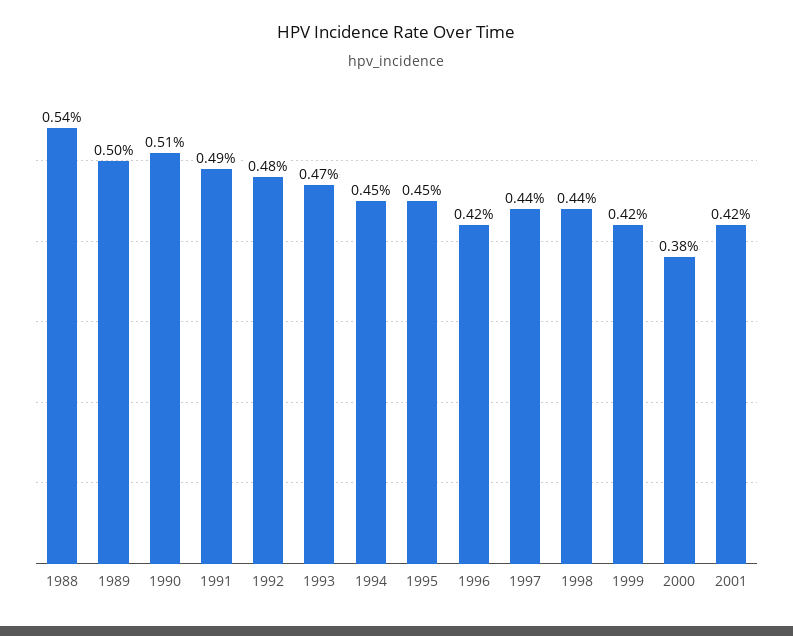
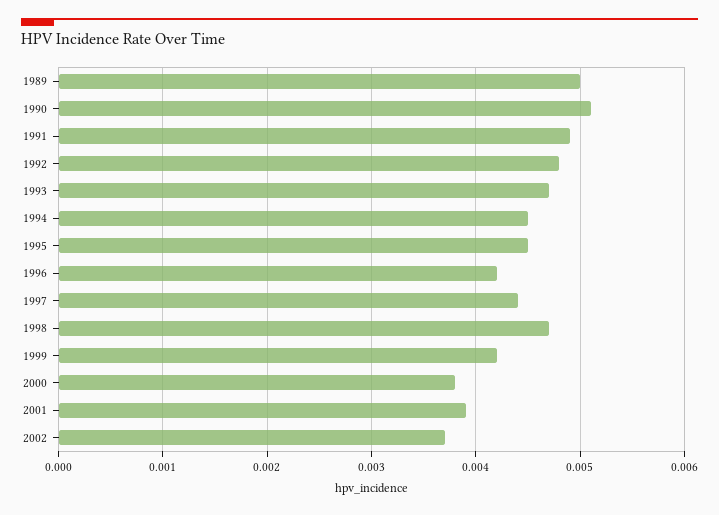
1988: 0.0054 -> none
1998: 0.0044 -> 0.0047
2001: 0.0042 -> 0.0039
2002: none -> 0.0037

